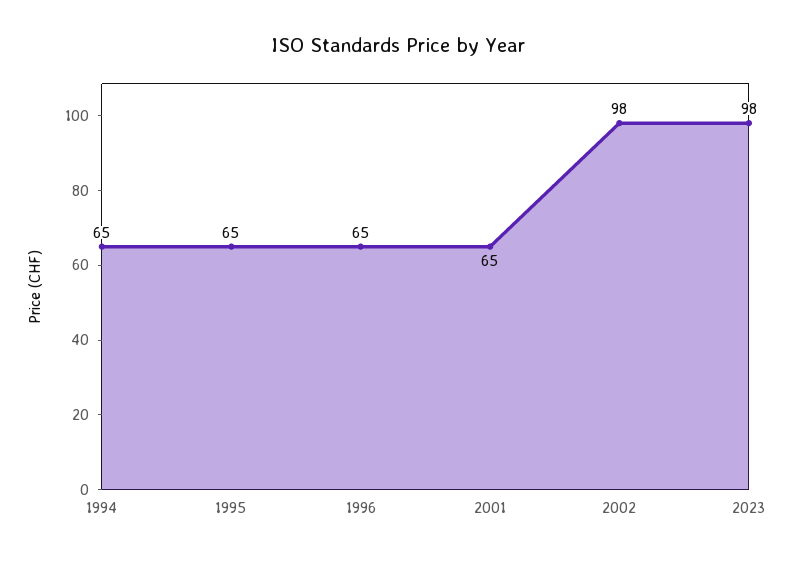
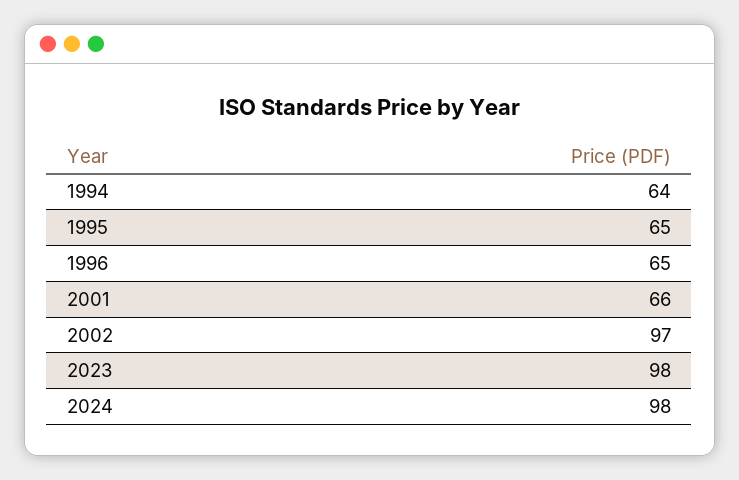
1994: 65 -> 64
2001: 65 -> 66
2002: 98 -> 97
2024: none -> 98

